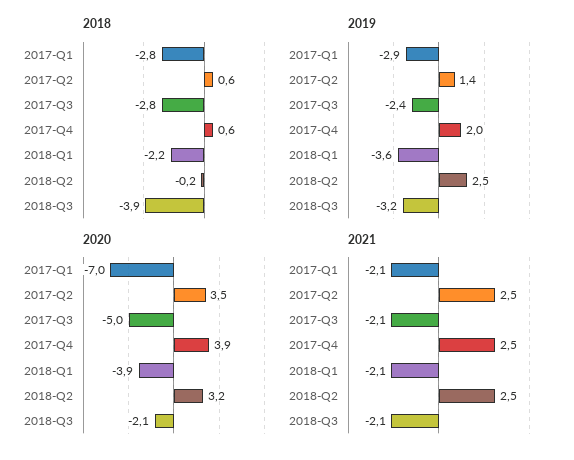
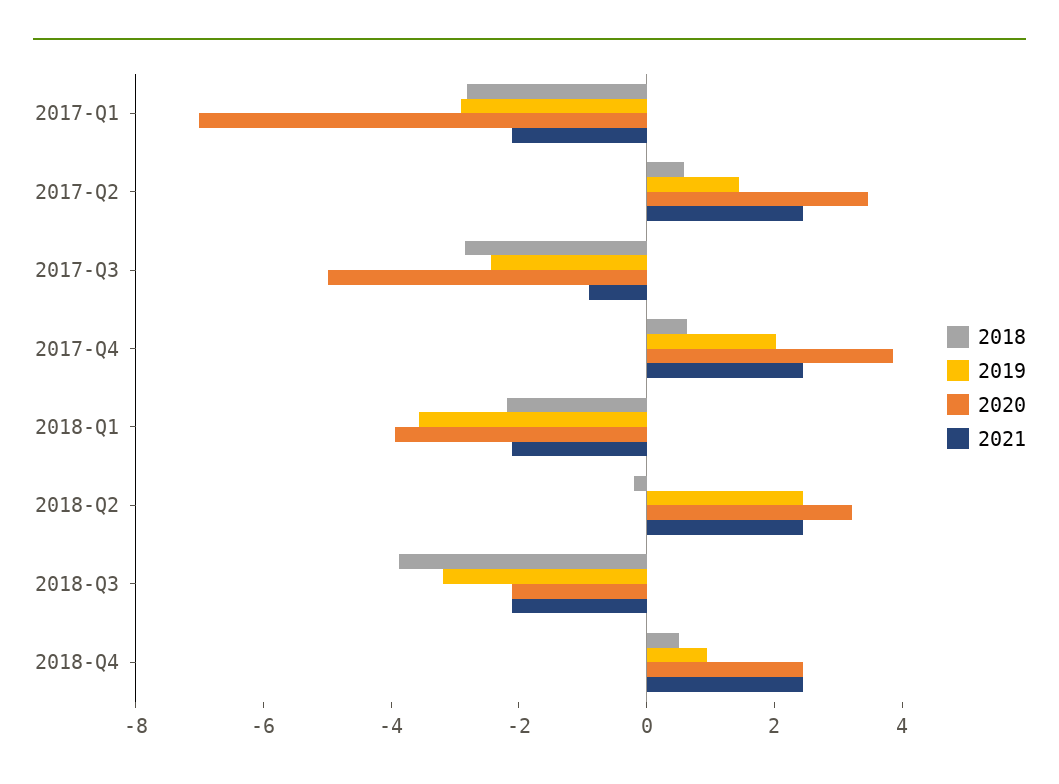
2021, 2017-Q3: -2.1 -> -1
2018, 2018-Q4: none -> 0.5
2019, 2018-Q4: none -> 1
2020, 2018-Q4: none -> 2.5
2021, 2018-Q4: none -> 2.5

